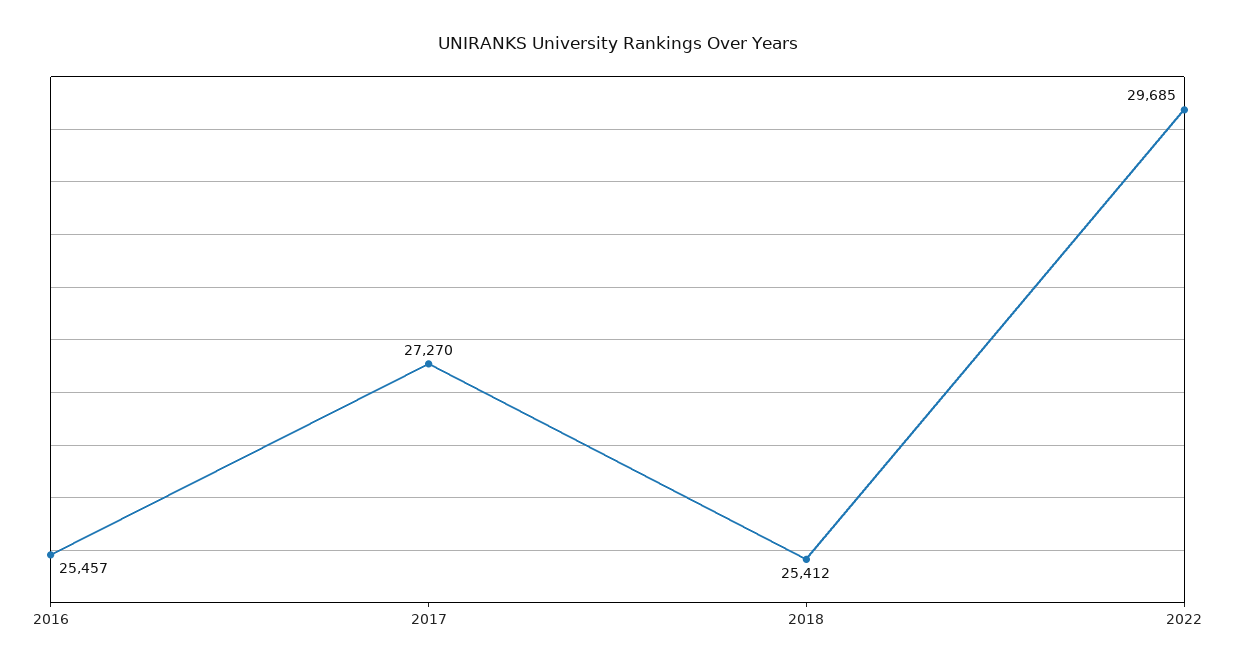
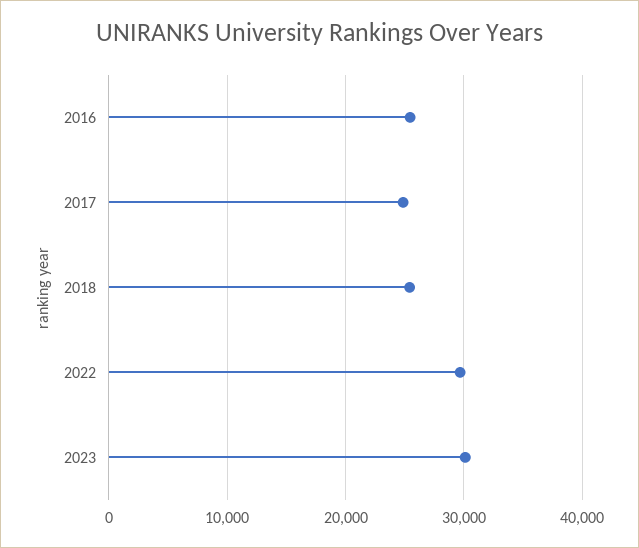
2017: 27270 -> 25000
2023: none -> 30000

